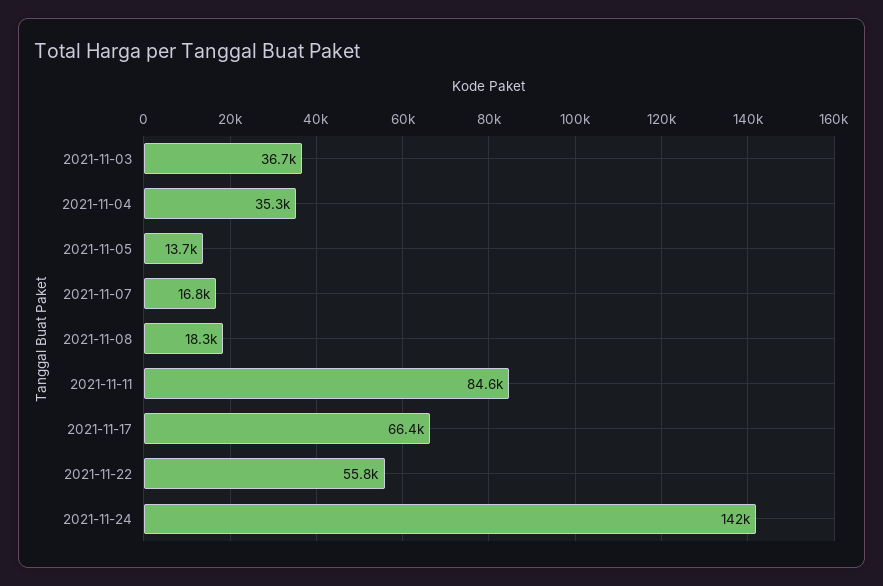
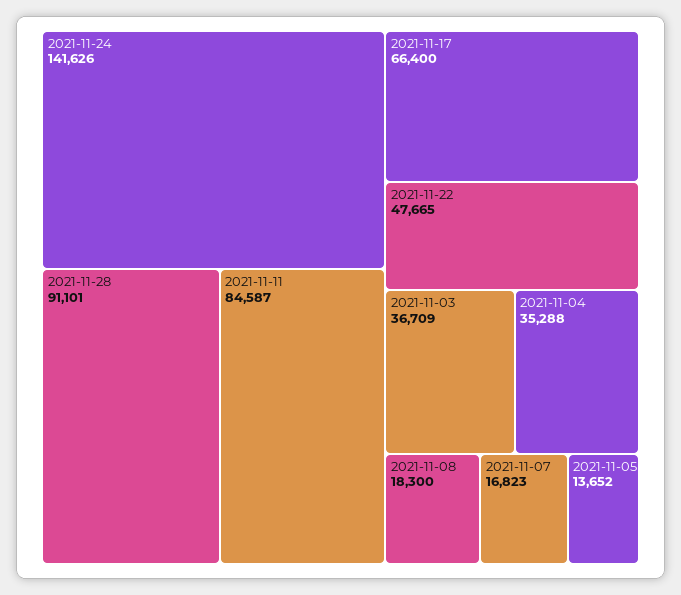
2021-11-22: 55800 -> 47665
2021-11-28: none -> 91101

